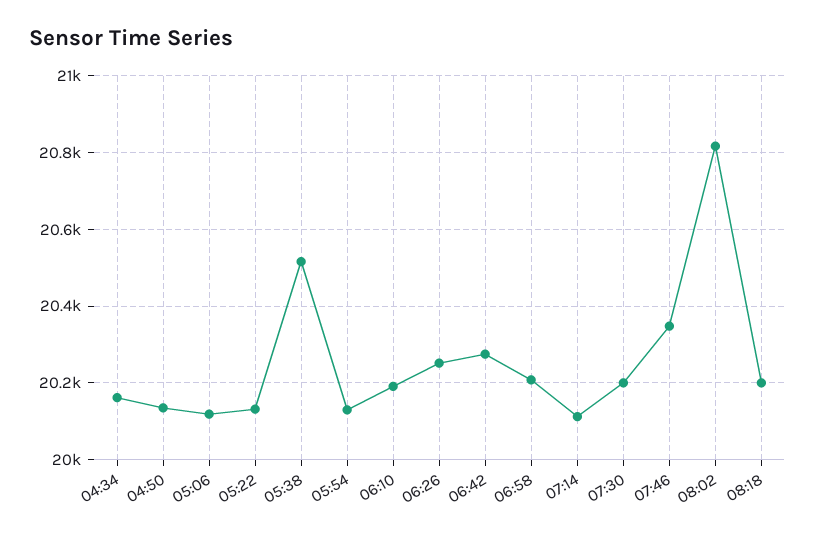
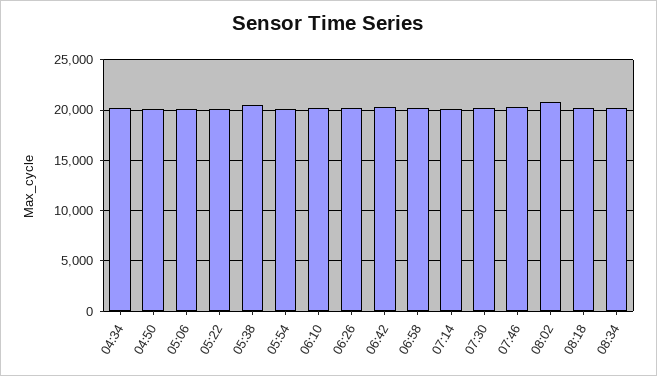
08:34: none -> 20000

